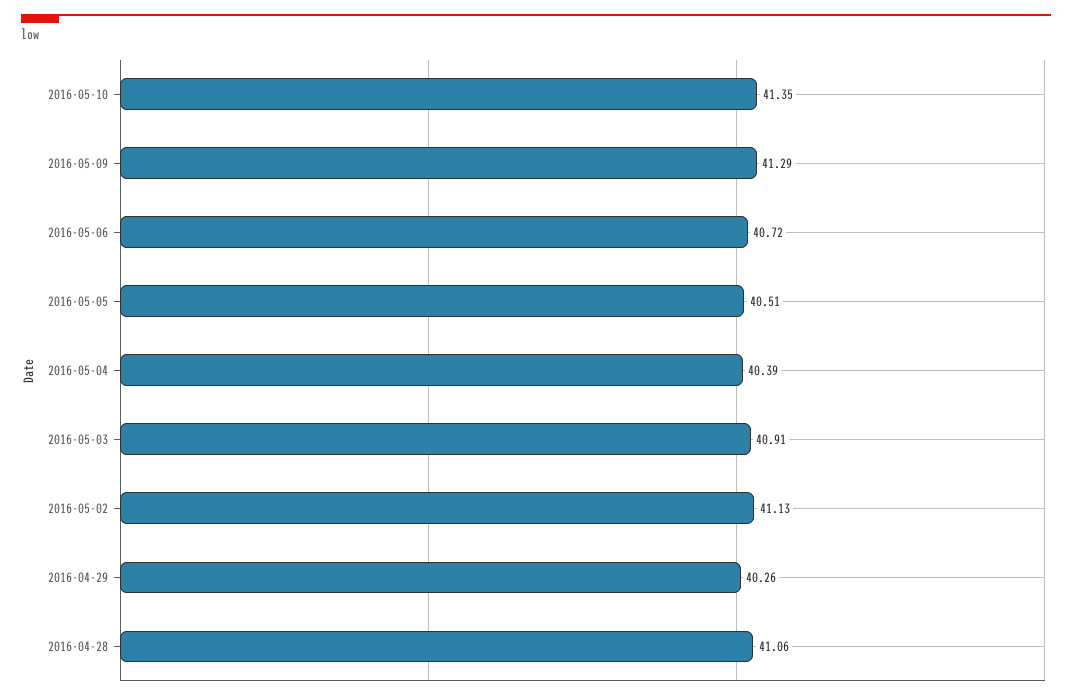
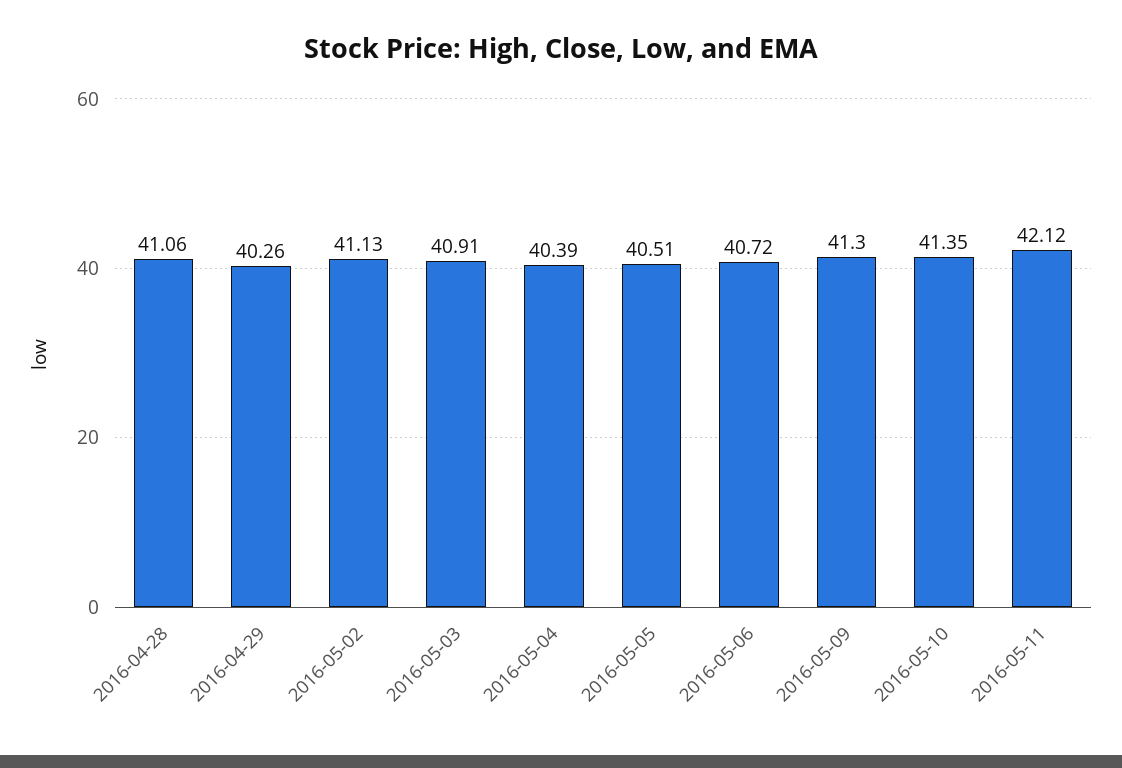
2016-05-09: 41.29 -> 41.3
2016-05-11: none -> 42.12

